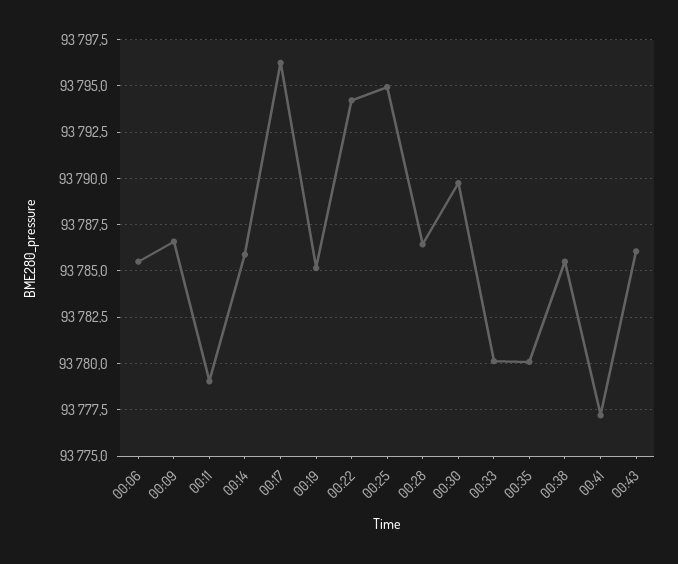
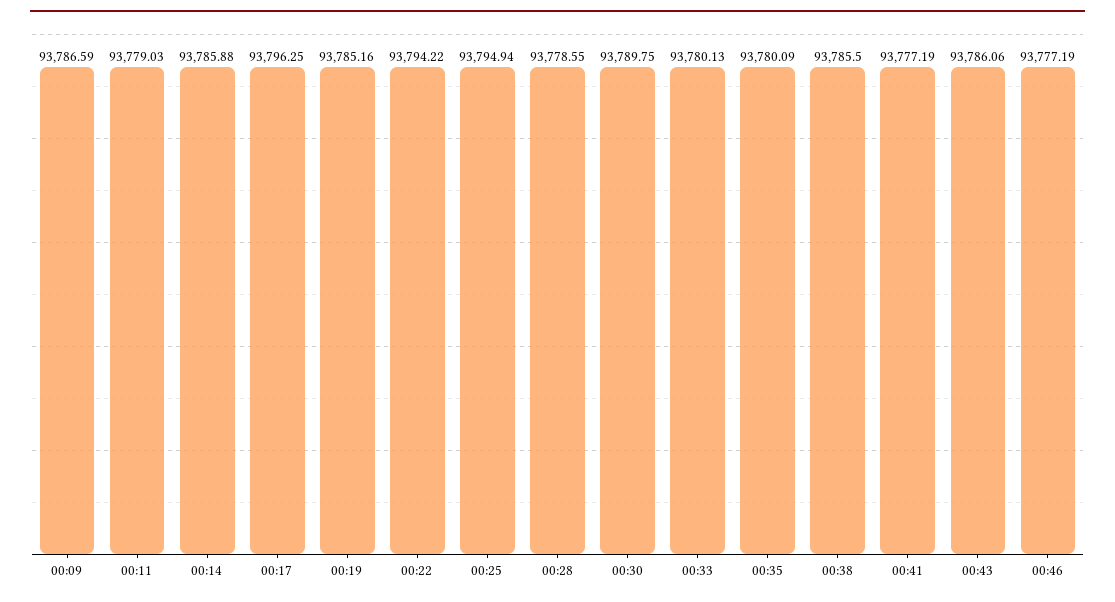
00:06: 93785.5 -> none
00:28: 93786.5 -> 93778.55
00:46: none -> 93777.19

